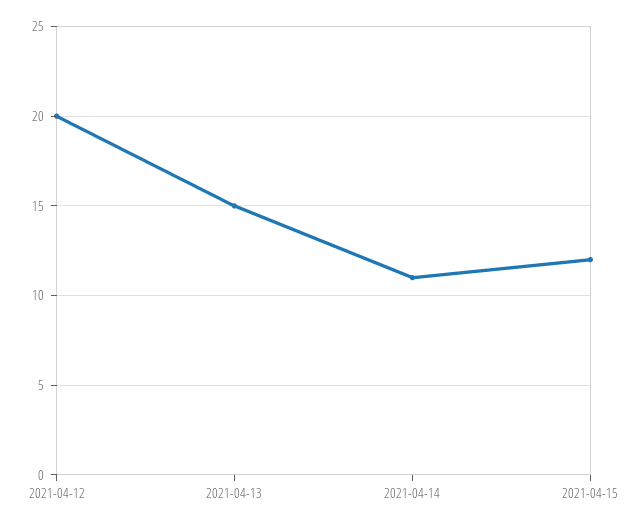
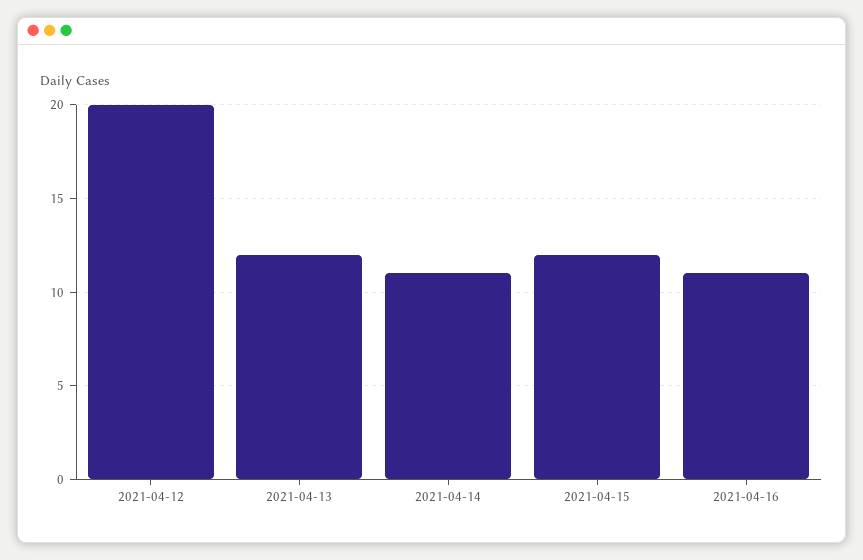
2021-04-13: 15 -> 12
2021-04-16: none -> 11

